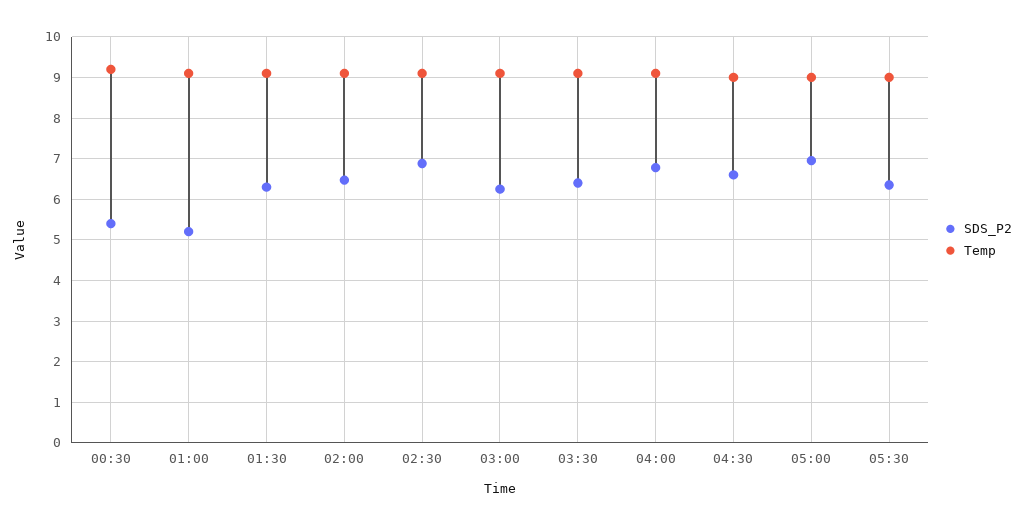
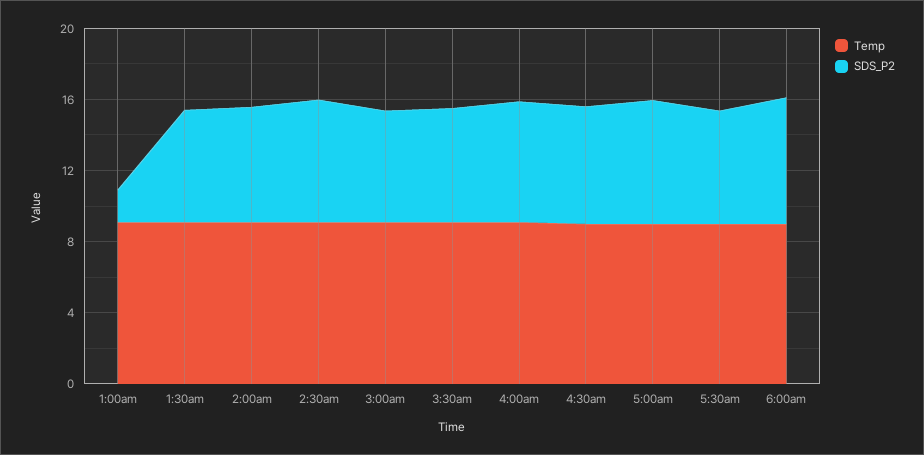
SDS_P2, 00:30: 5.4 -> none
Temp, 00:30: 9.2 -> none
SDS_P2, 01:00: 5.2 -> 2
Temp, 6:00am: none -> 9
SDS_P2, 6:00am: none -> 7

